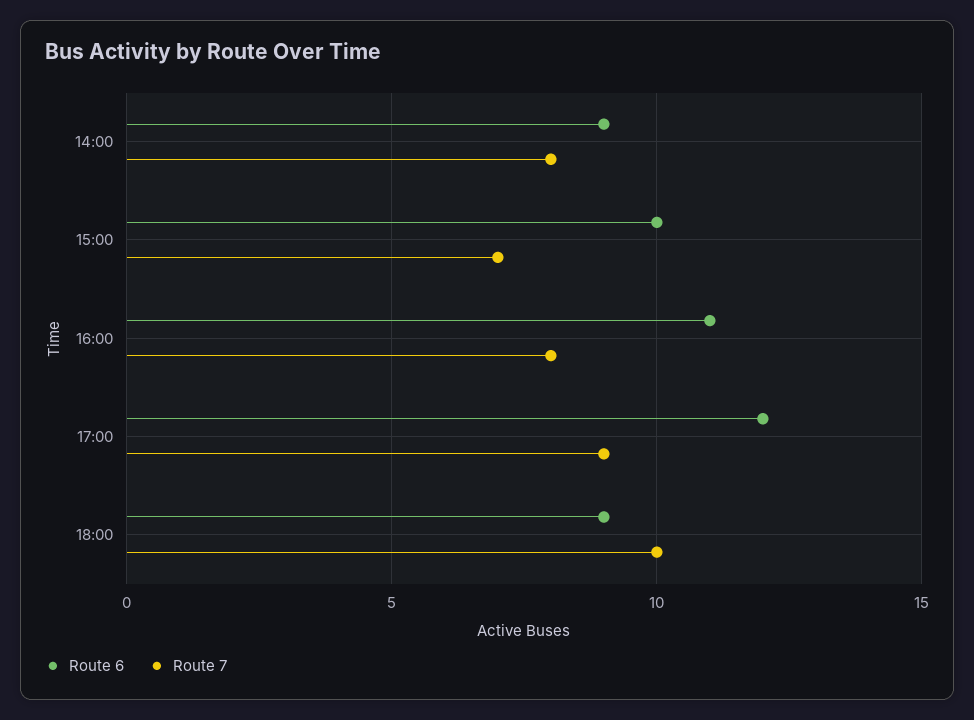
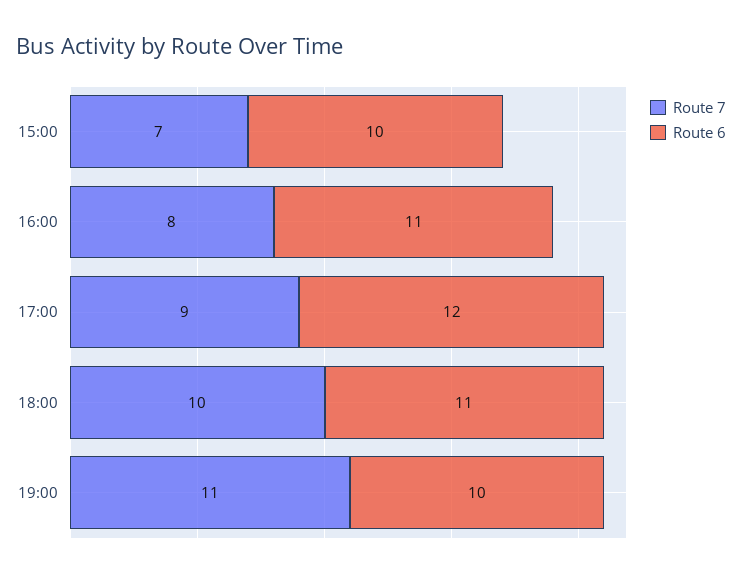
Route 6, 14:00: 9 -> none
Route 7, 14:00: 8 -> none
Route 6, 18:00: 9 -> 11
Route 7, 19:00: none -> 11
Route 6, 19:00: none -> 10

